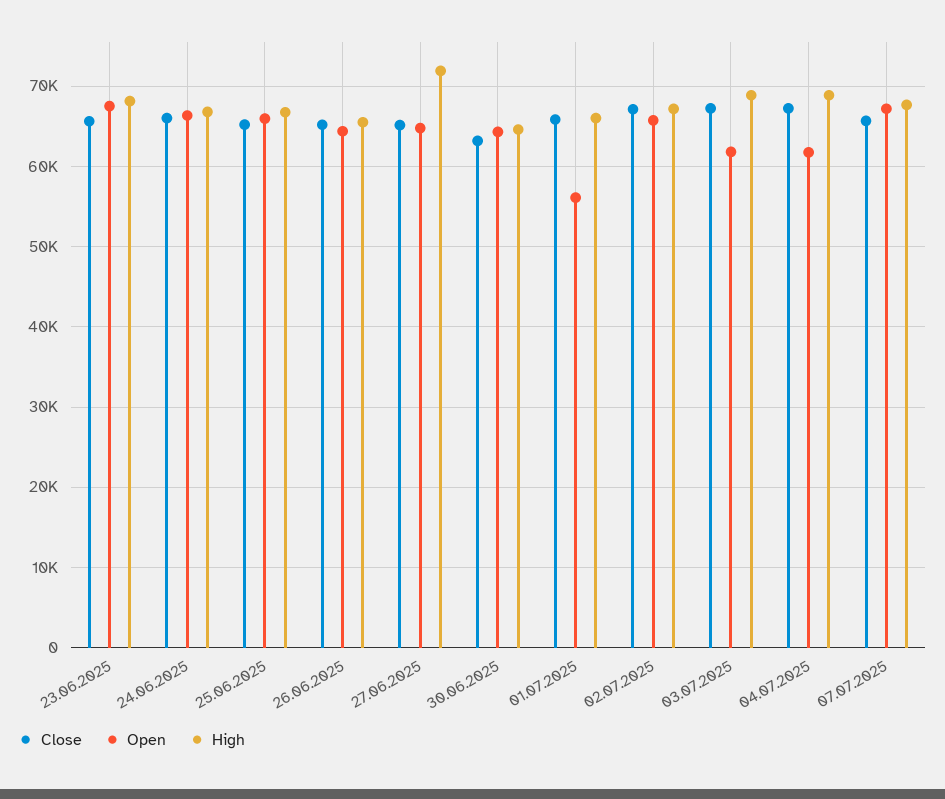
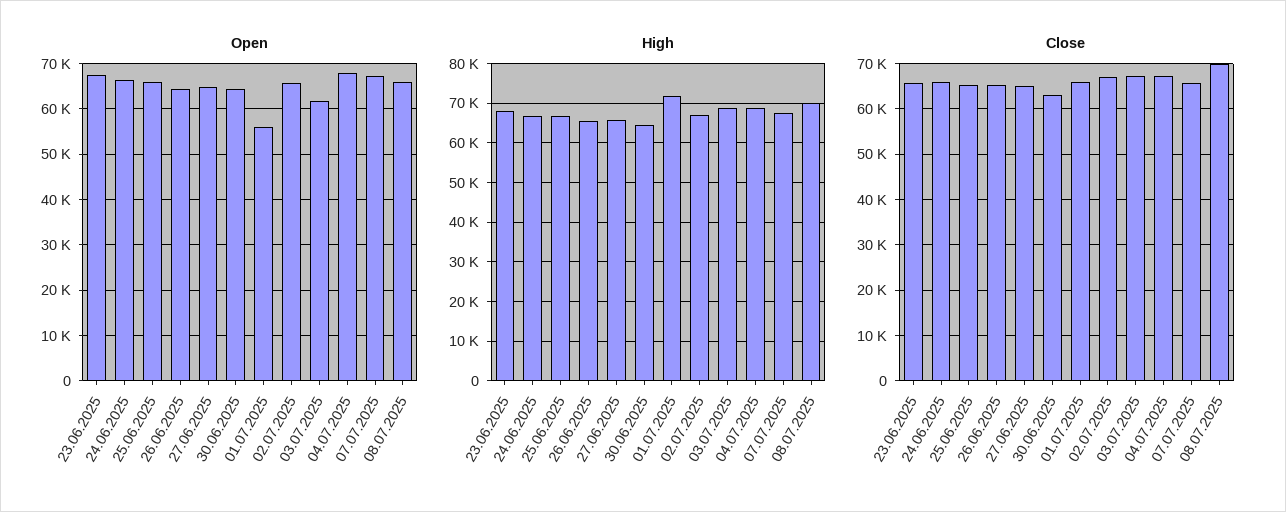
High, 27.06.2025: 72000 -> 66000
High, 01.07.2025: 66000 -> 72000
Open, 04.07.2025: 62000 -> 68000
Open, 08.07.2025: none -> 66000
High, 08.07.2025: none -> 70000
Close, 08.07.2025: none -> 70000

